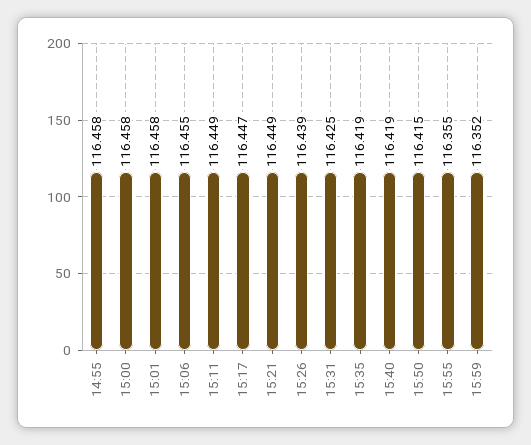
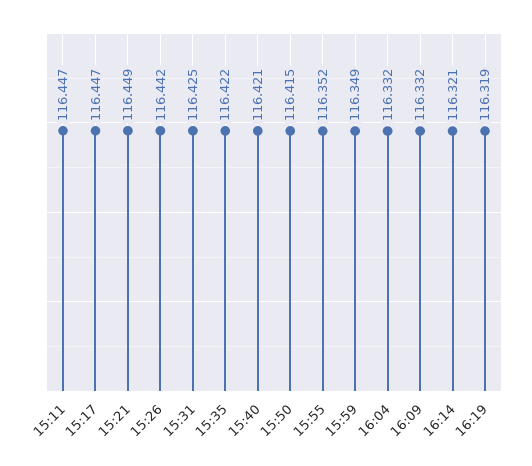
14:55: 116.458 -> none
15:00: 116.458 -> none
15:01: 116.458 -> none
15:06: 116.455 -> none
15:11: 116.449 -> 116.447
15:26: 116.439 -> 116.442
15:35: 116.419 -> 116.422
15:40: 116.419 -> 116.421
15:55: 116.355 -> 116.352
15:59: 116.352 -> 116.349
16:04: none -> 116.332
16:09: none -> 116.332
16:14: none -> 116.321
16:19: none -> 116.319

